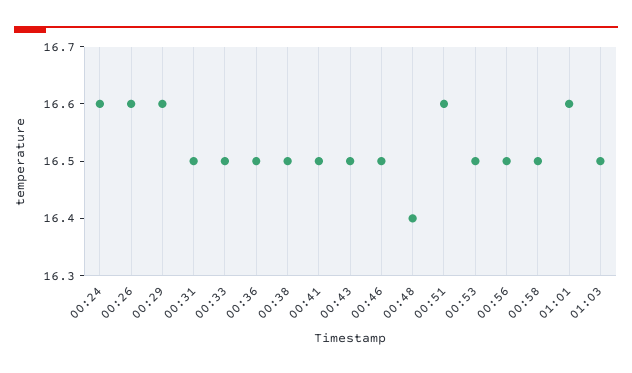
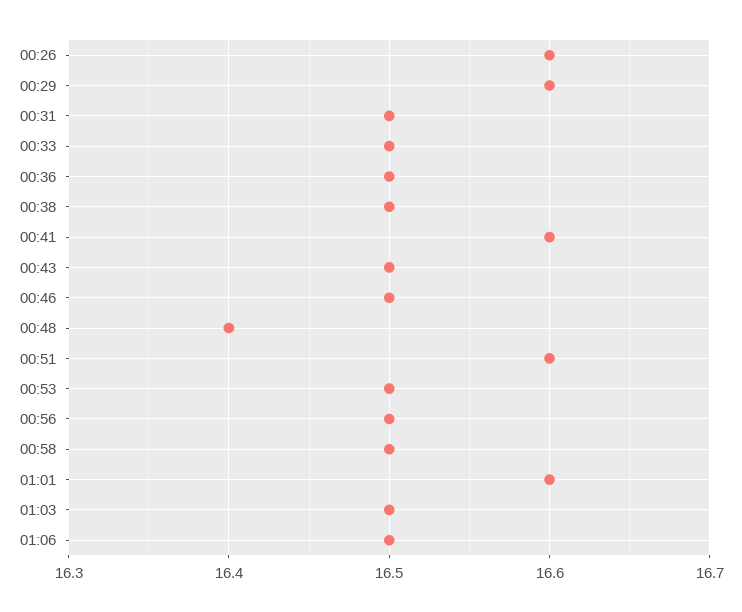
00:24: 16.6 -> none
00:41: 16.5 -> 16.6
01:06: none -> 16.5

